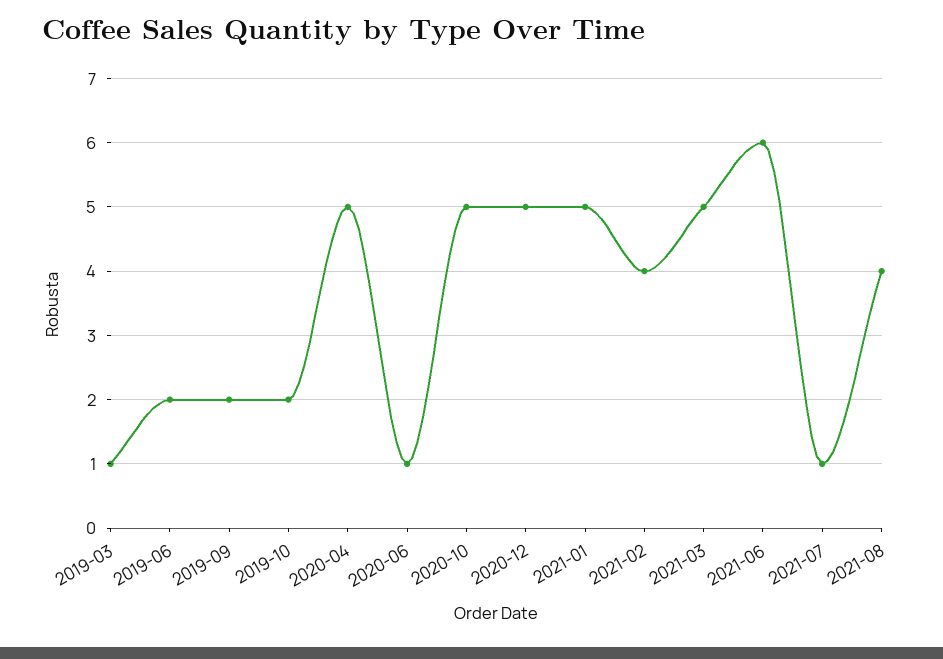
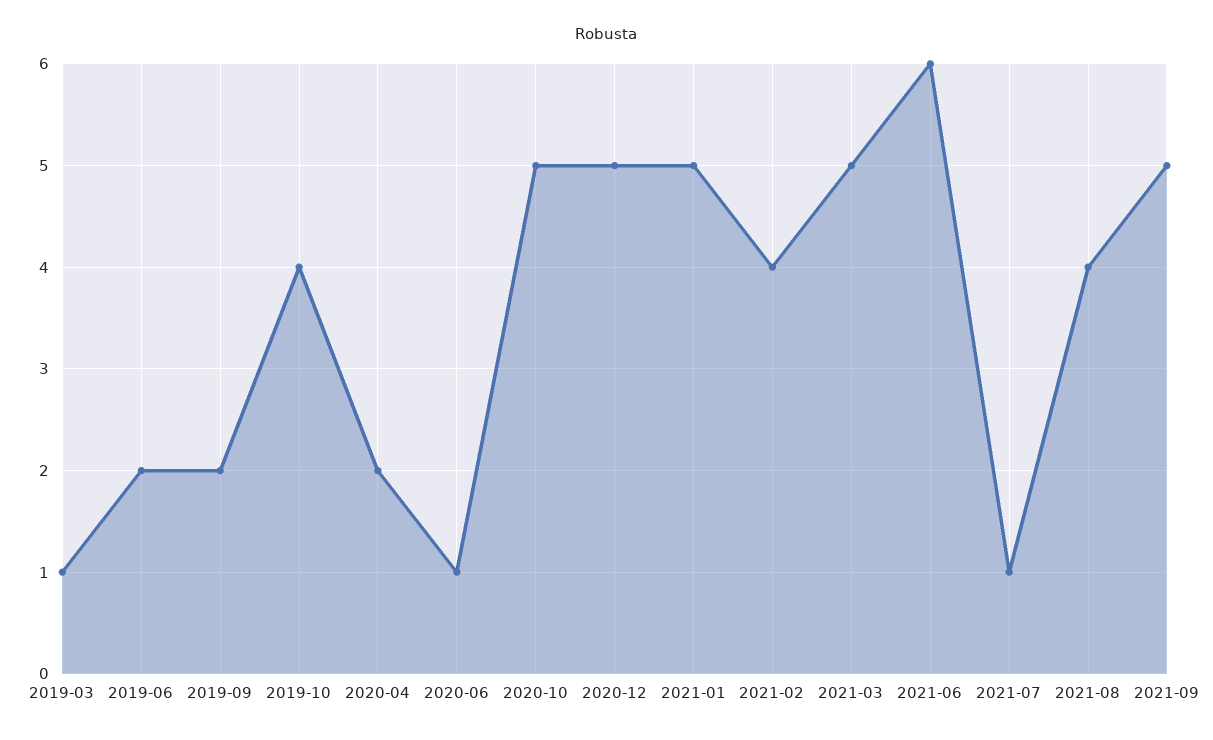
2019-10: 2 -> 4
2020-04: 5 -> 2
2021-09: none -> 5

